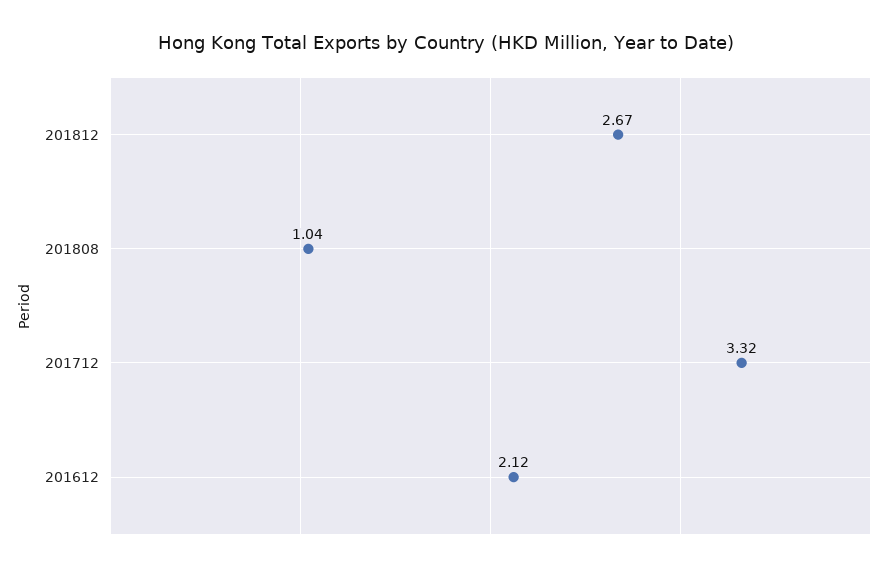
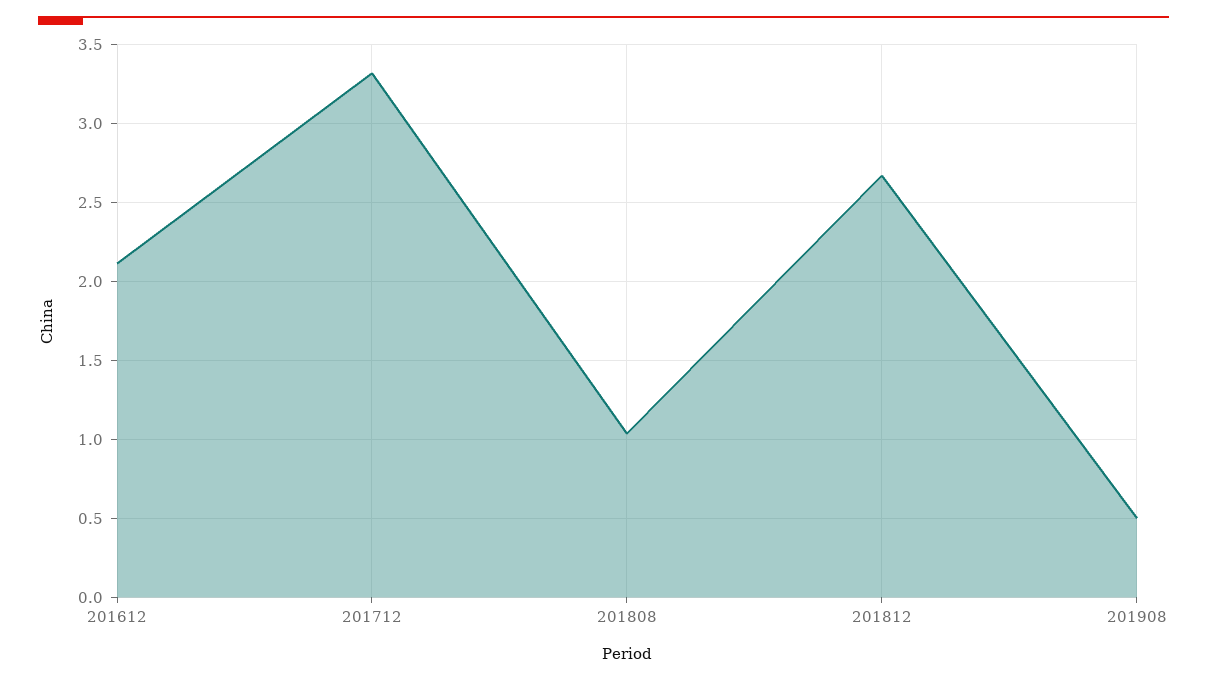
201908: none -> 0.5

